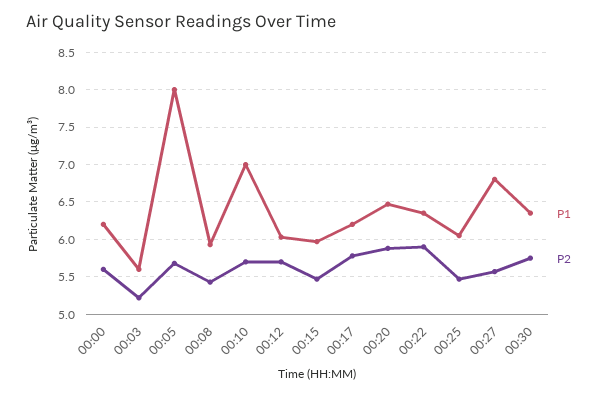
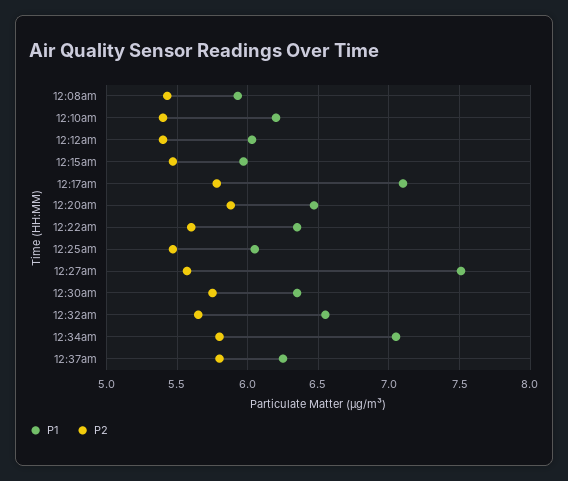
P1, 00:00: 6.2 -> none
P2, 00:00: 5.6 -> none
P1, 00:03: 5.6 -> none
P2, 00:03: 5.2 -> none
P1, 00:05: 8 -> none
P2, 00:05: 5.7 -> none
P1, 00:10: 7 -> 6.2
P2, 00:10: 5.7 -> 5.4
P2, 00:12: 5.7 -> 5.4
P1, 00:17: 6.2 -> 7.1
P2, 00:22: 5.9 -> 5.6
P1, 00:27: 6.8 -> 7.5
P1, 12:32am: none -> 6.55
P2, 12:32am: none -> 5.65
P1, 12:34am: none -> 7.05
P2, 12:34am: none -> 5.8
P1, 12:37am: none -> 6.25
P2, 12:37am: none -> 5.8

